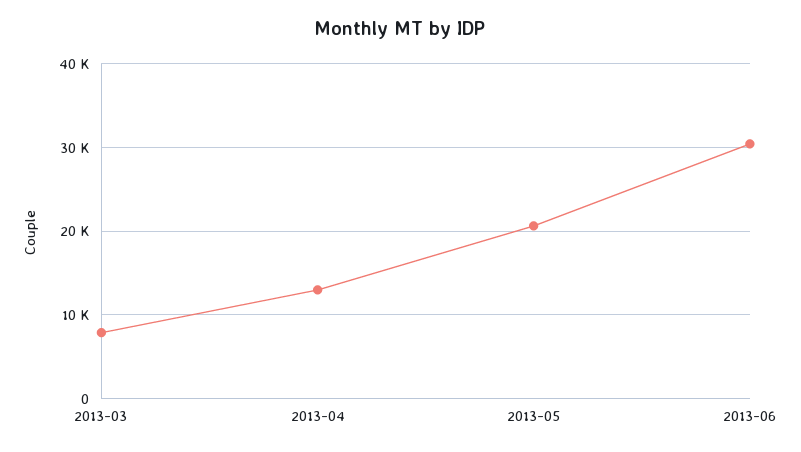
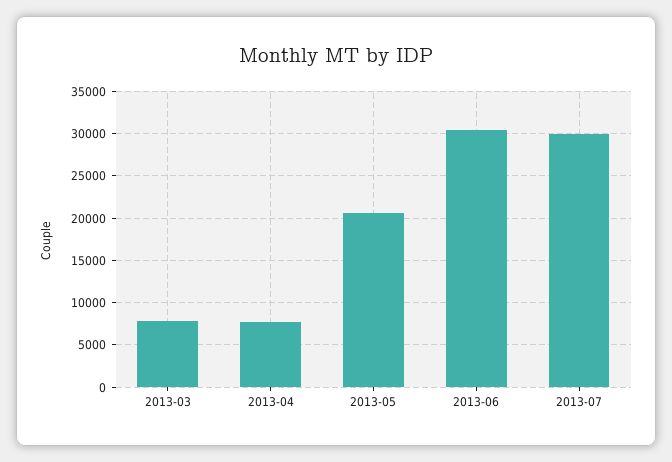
2013-04: 13000 -> 8000
2013-07: none -> 30000

